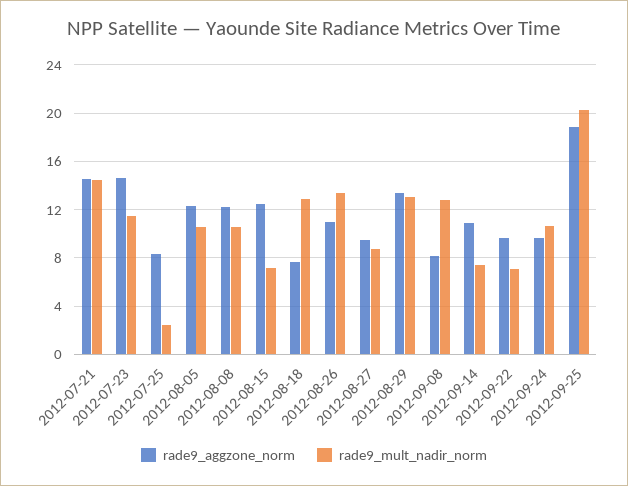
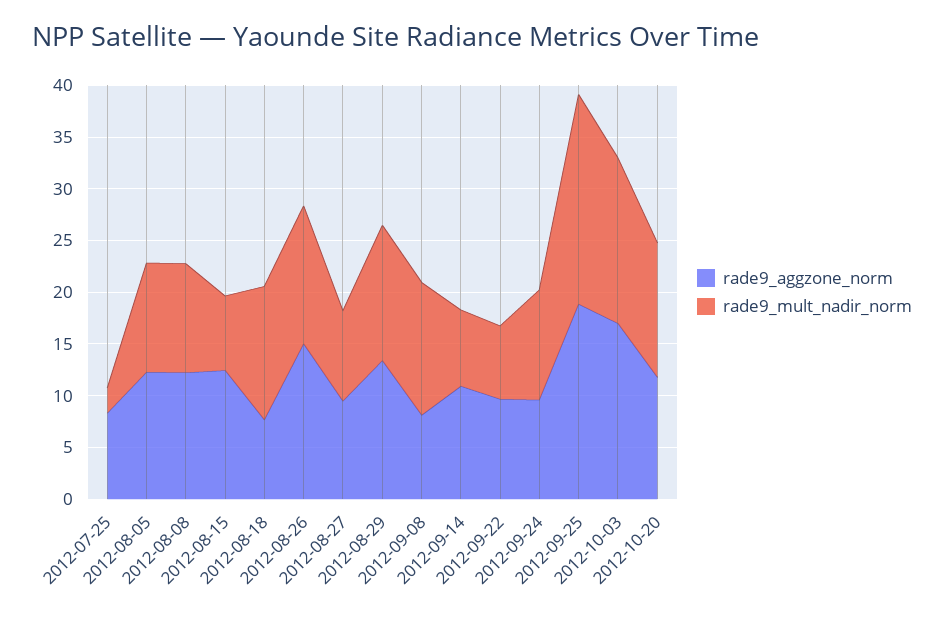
rade9_aggzone_norm, 2012-07-21: 14.5 -> none
rade9_mult_nadir_norm, 2012-07-21: 14.5 -> none
rade9_aggzone_norm, 2012-07-23: 14.5 -> none
rade9_mult_nadir_norm, 2012-07-23: 11.5 -> none
rade9_aggzone_norm, 2012-08-26: 11 -> 15
rade9_aggzone_norm, 2012-10-03: none -> 17
rade9_mult_nadir_norm, 2012-10-03: none -> 16
rade9_aggzone_norm, 2012-10-20: none -> 12
rade9_mult_nadir_norm, 2012-10-20: none -> 13

